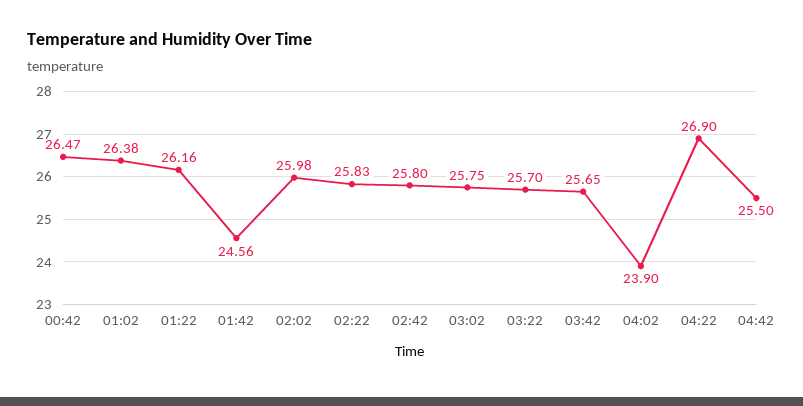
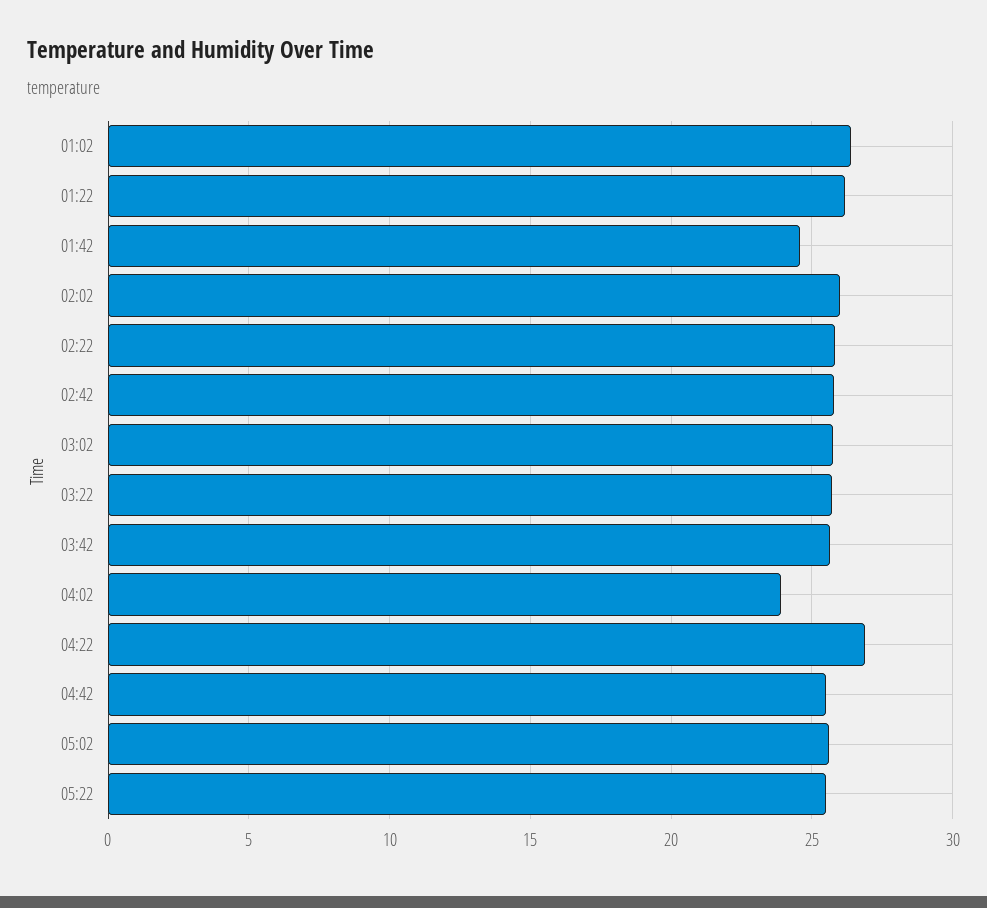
00:42: 26.47 -> none
05:02: none -> 25.5
05:22: none -> 25.5

